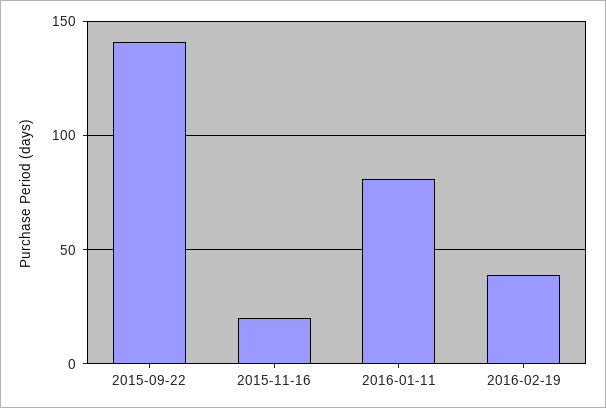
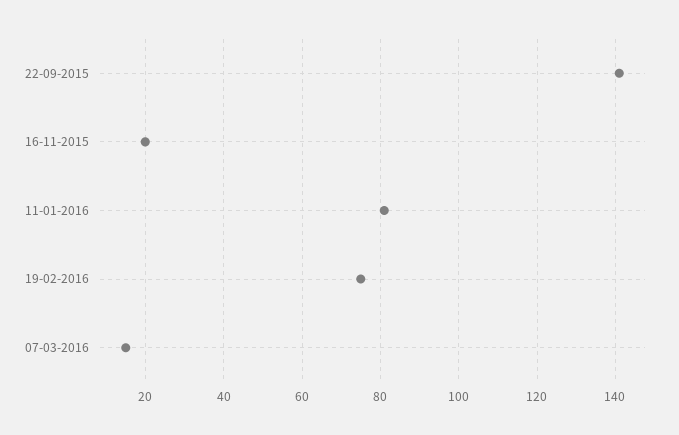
2016-02-19: 40 -> 75
07-03-2016: none -> 15

